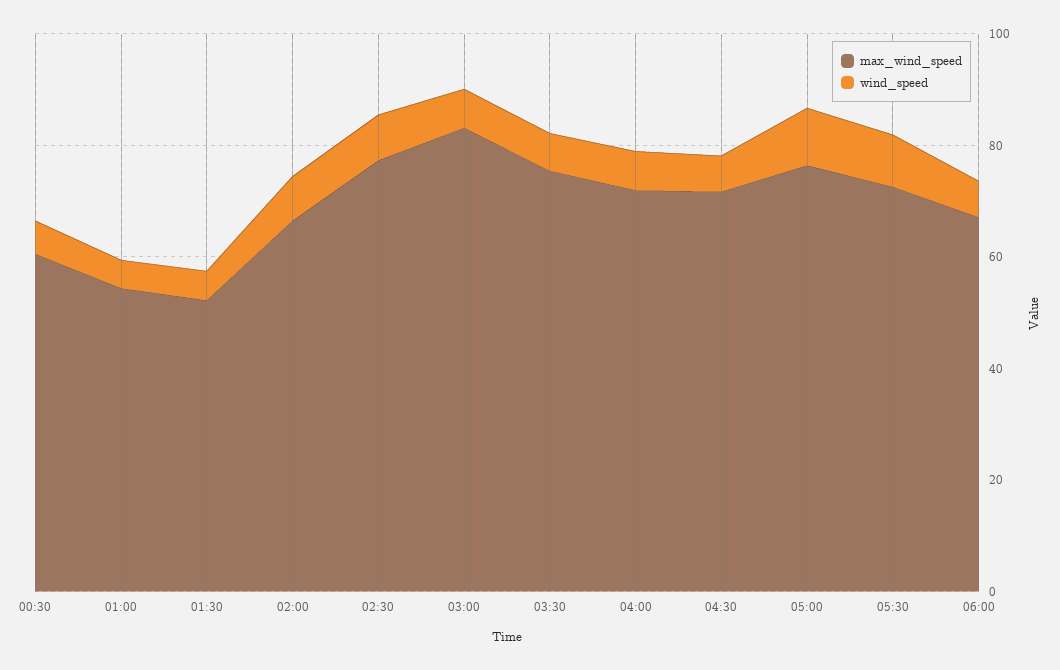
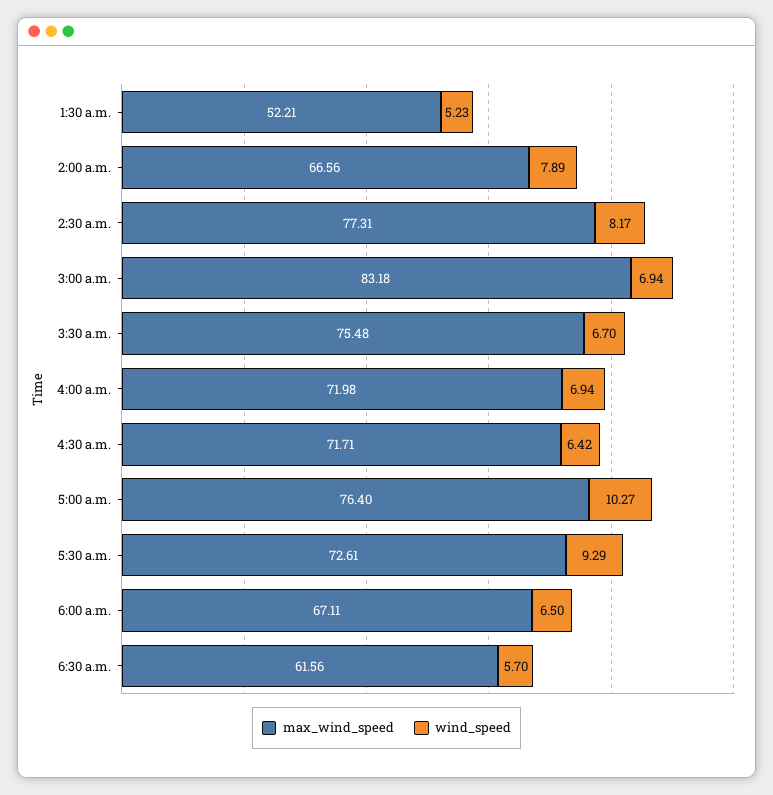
max_wind_speed, 00:30: 60 -> none
wind_speed, 00:30: 5 -> none
max_wind_speed, 01:00: 55 -> none
wind_speed, 01:00: 5 -> none
max_wind_speed, 6:30 a.m.: none -> 61.56
wind_speed, 6:30 a.m.: none -> 5.7

